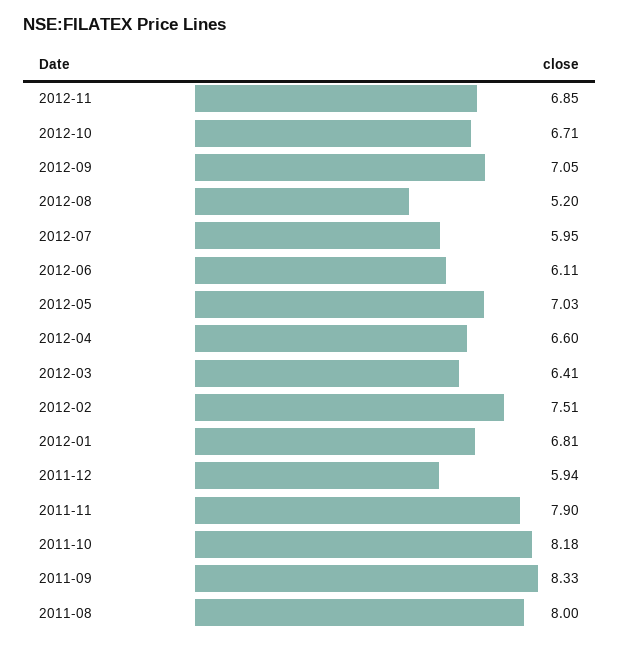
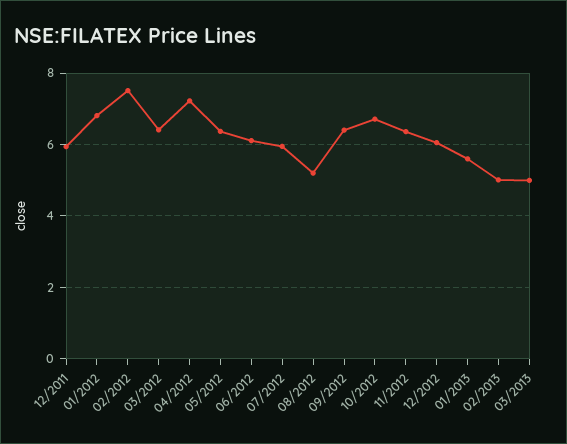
2012-11: 6.85 -> 6.4
2012-09: 7.05 -> 6.4
2012-05: 7.03 -> 6.4
2012-04: 6.6 -> 7.2
2011-11: 7.9 -> none
2011-10: 8.18 -> none
2011-09: 8.33 -> none
2011-08: 8 -> none
12/2012: none -> 6
01/2013: none -> 5.6
02/2013: none -> 5
03/2013: none -> 5

